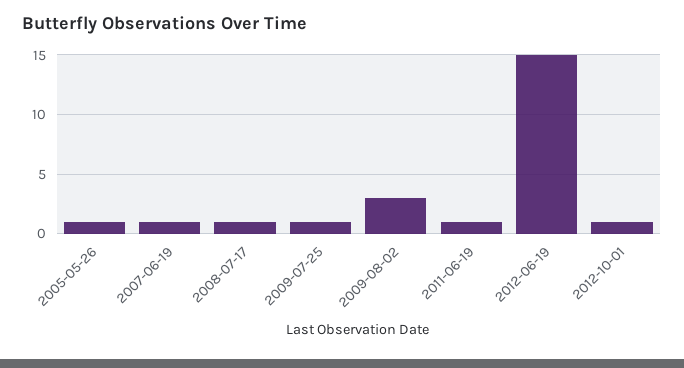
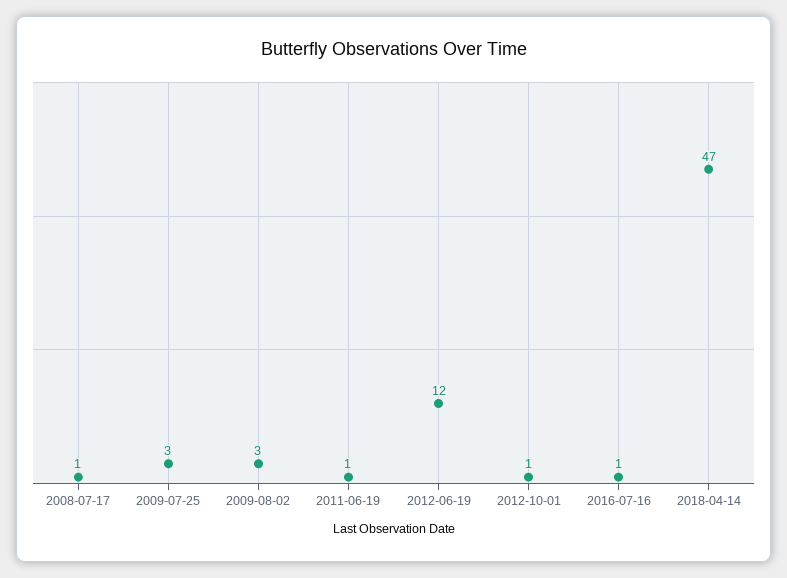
2005-05-26: 1 -> none
2007-06-19: 1 -> none
2009-07-25: 1 -> 3
2012-06-19: 15 -> 12
2016-07-16: none -> 1
2018-04-14: none -> 47

